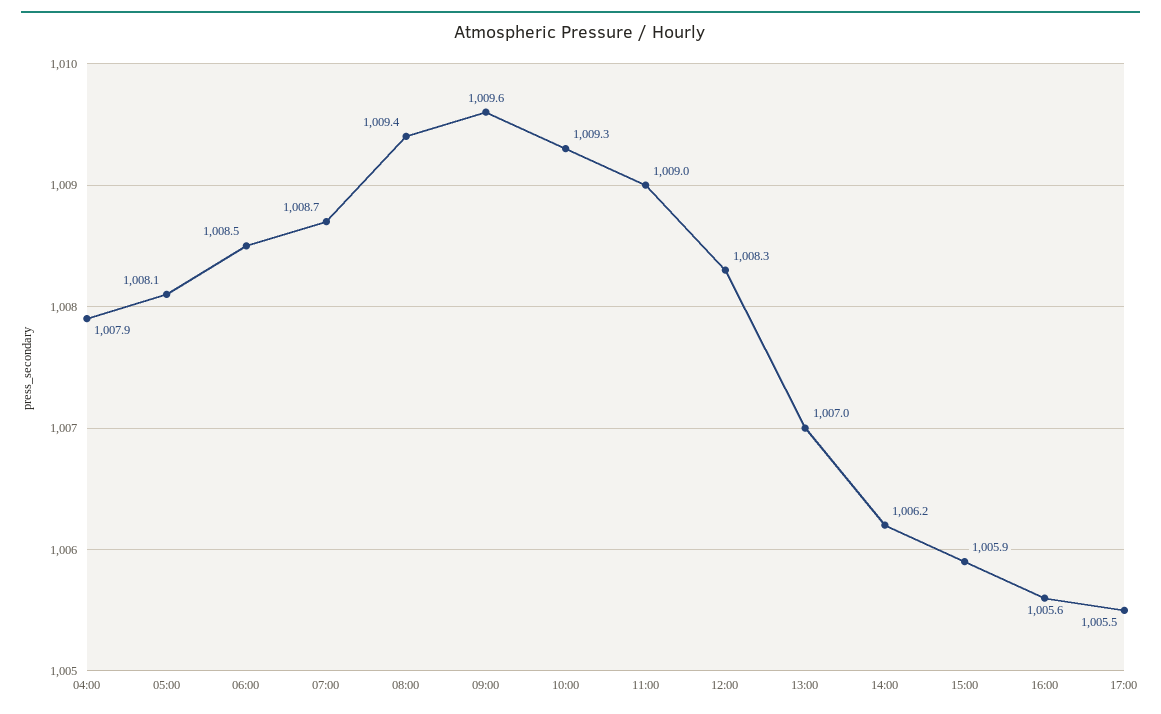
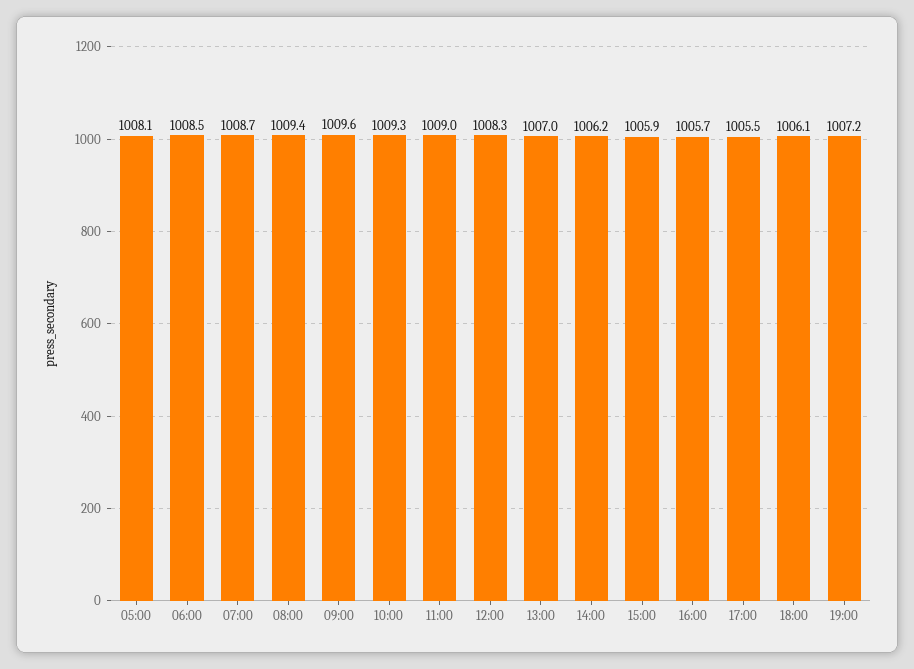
04:00: 1007.9 -> none
16:00: 1005.6 -> 1005.7
18:00: none -> 1006.1
19:00: none -> 1007.2

